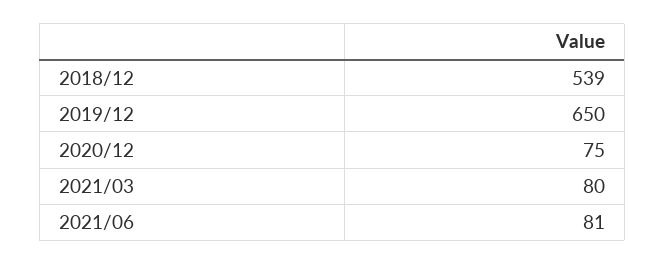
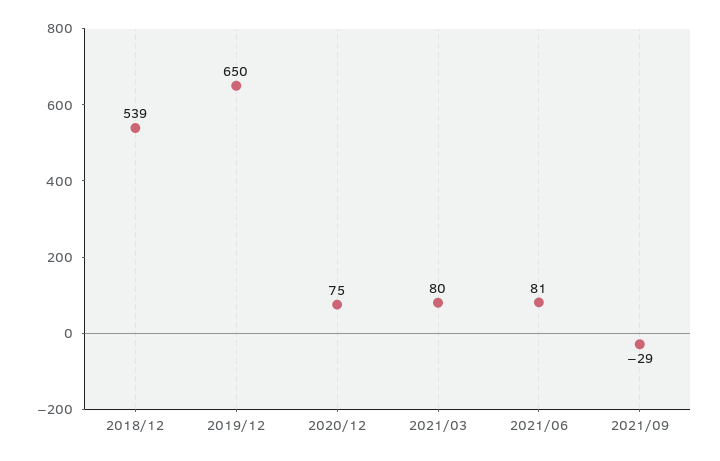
2021/09: none -> -29

